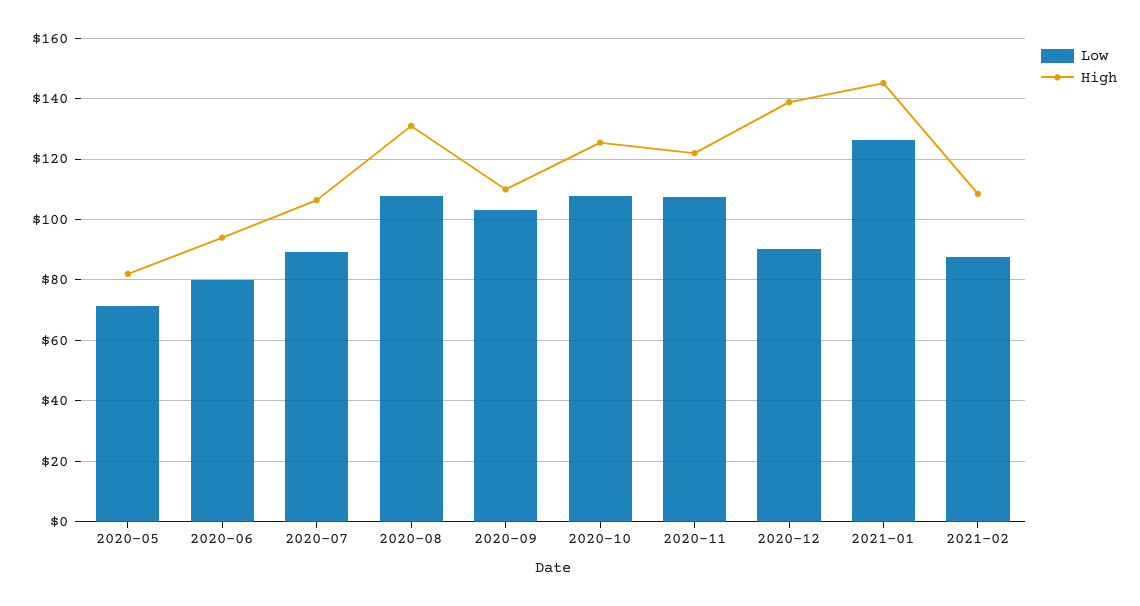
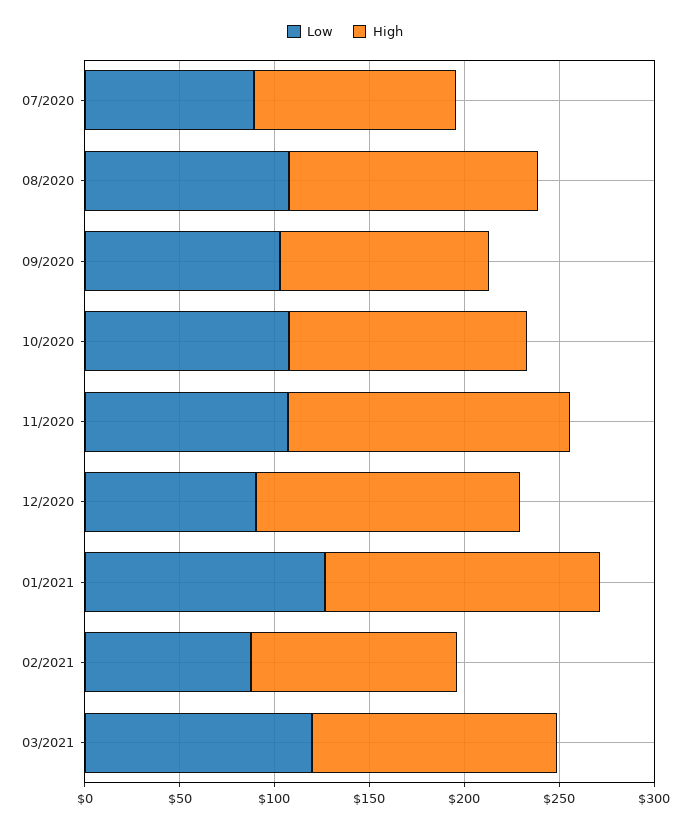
Low, 2020-05: 72 -> none
High, 2020-05: 82 -> none
Low, 2020-06: 80 -> none
High, 2020-06: 94 -> none
High, 2020-11: 122 -> 150
Low, 03/2021: none -> 120
High, 03/2021: none -> 130

